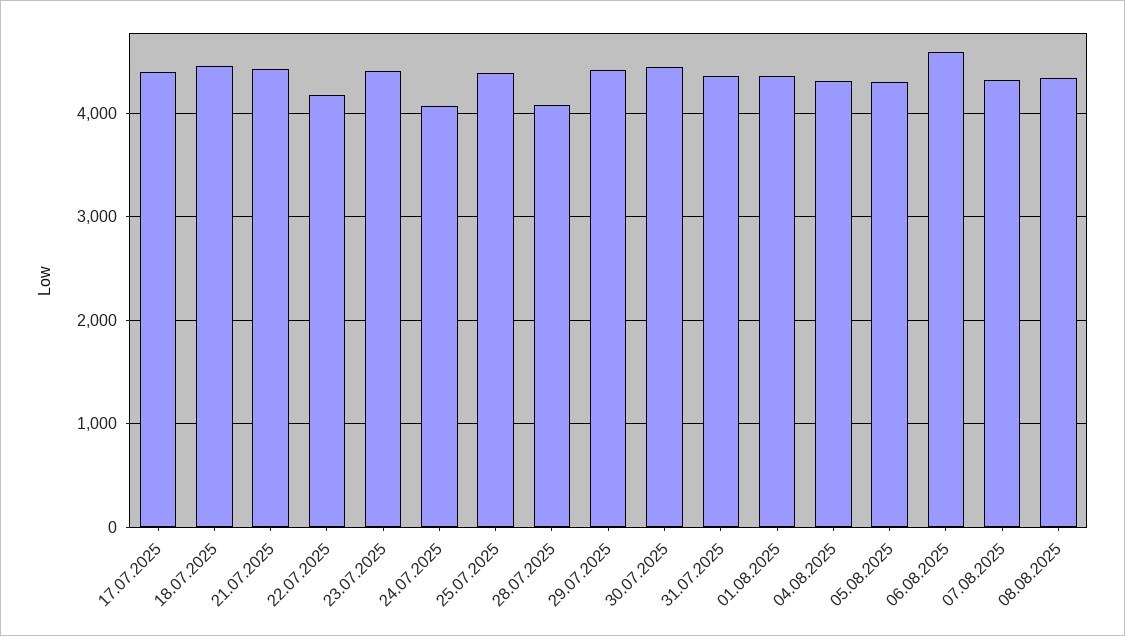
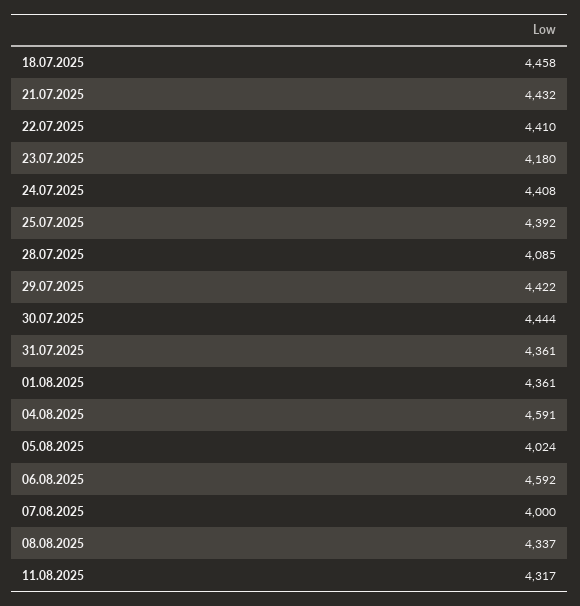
17.07.2025: 4400 -> none
22.07.2025: 4200 -> 4410
23.07.2025: 4400 -> 4180
24.07.2025: 4100 -> 4408
04.08.2025: 4300 -> 4591
05.08.2025: 4300 -> 4024
07.08.2025: 4300 -> 4000
11.08.2025: none -> 4317

